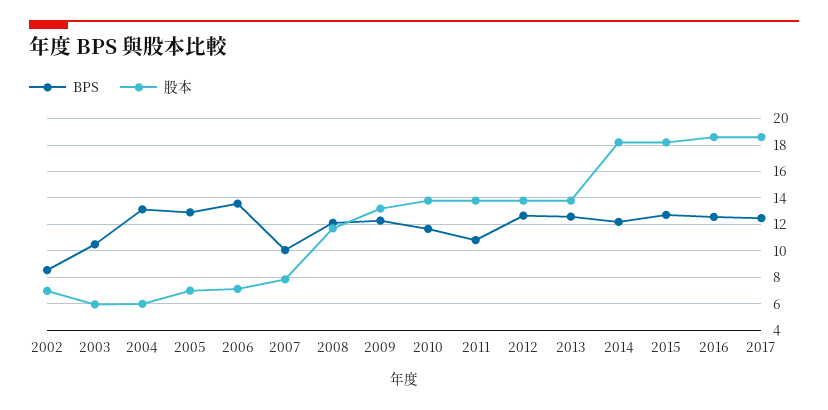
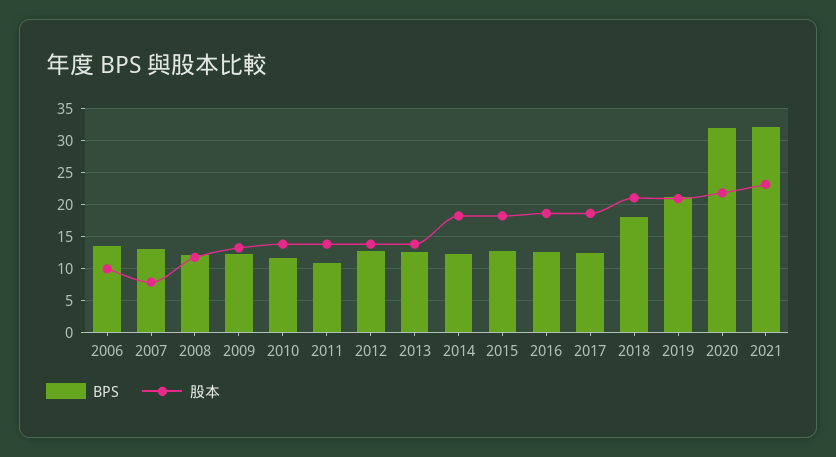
BPS, 2002: 8.5 -> none
股本, 2002: 7 -> none
BPS, 2003: 10.5 -> none
股本, 2003: 6 -> none
BPS, 2004: 13 -> none
股本, 2004: 6 -> none
BPS, 2005: 13 -> none
股本, 2005: 7 -> none
股本, 2006: 7 -> 10
BPS, 2007: 10 -> 13
BPS, 2018: none -> 18
股本, 2018: none -> 21
BPS, 2019: none -> 21
股本, 2019: none -> 21
BPS, 2020: none -> 32
股本, 2020: none -> 22
BPS, 2021: none -> 32
股本, 2021: none -> 23

